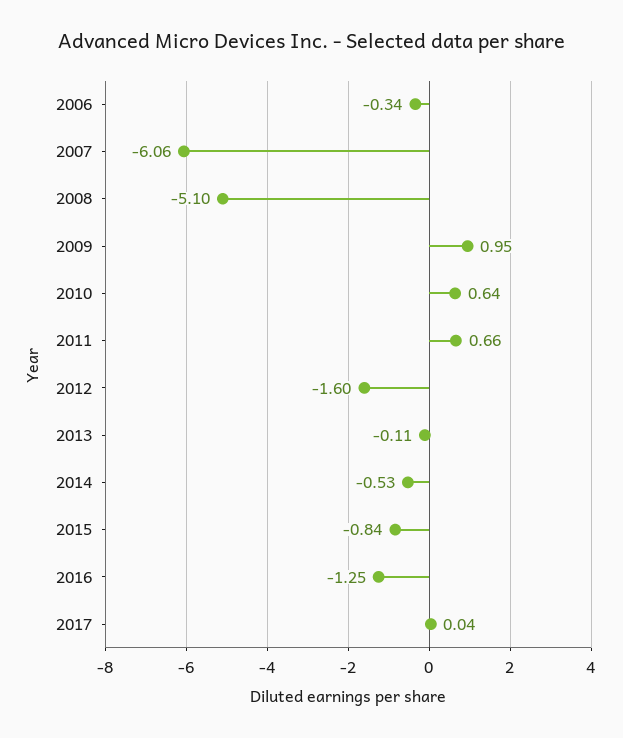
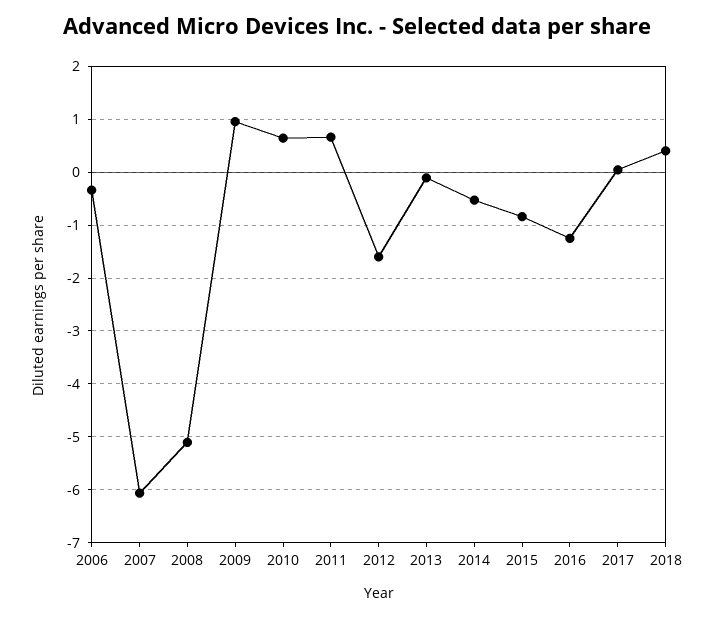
2018: none -> 0.4

